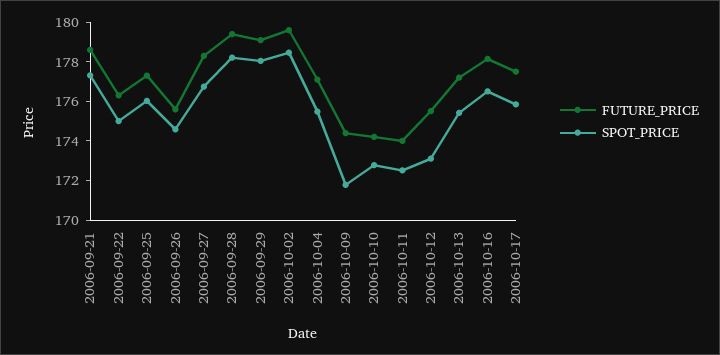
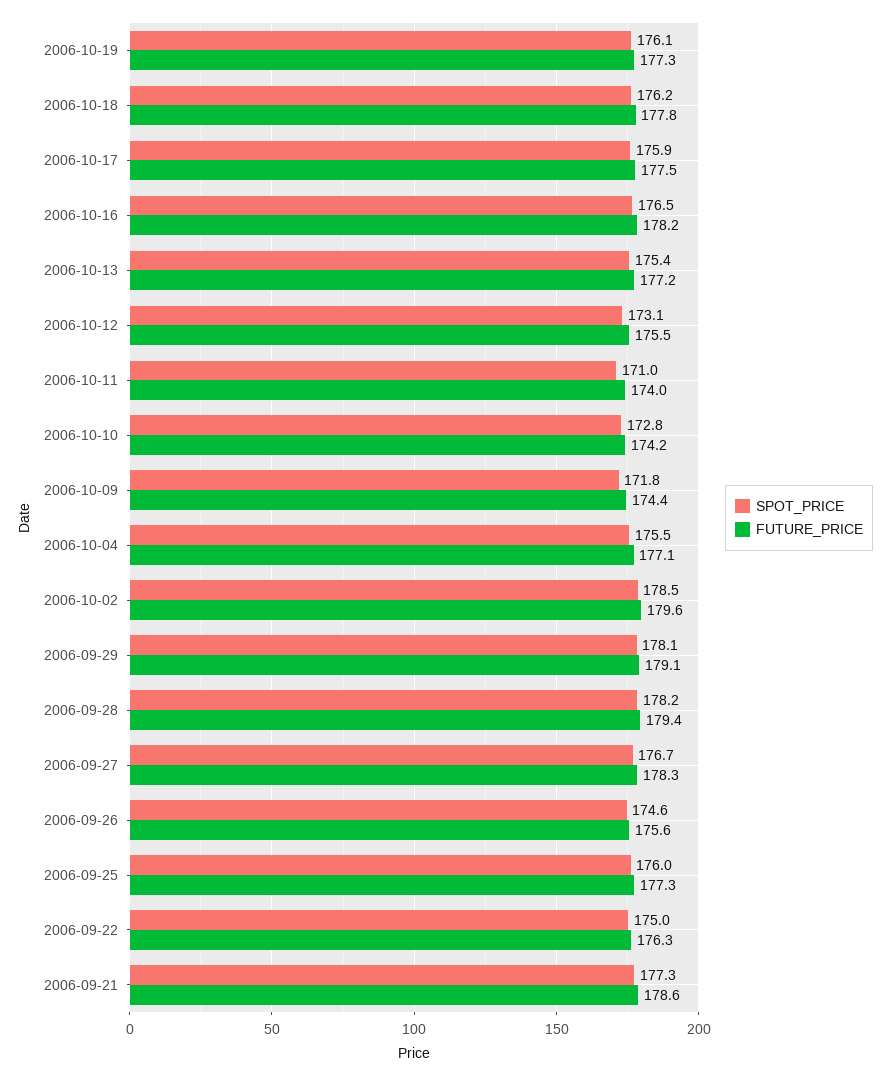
SPOT_PRICE, 2006-10-11: 172.5 -> 171
SPOT_PRICE, 2006-10-19: none -> 176.1
FUTURE_PRICE, 2006-10-19: none -> 177.3
SPOT_PRICE, 2006-10-18: none -> 176.2
FUTURE_PRICE, 2006-10-18: none -> 177.8

